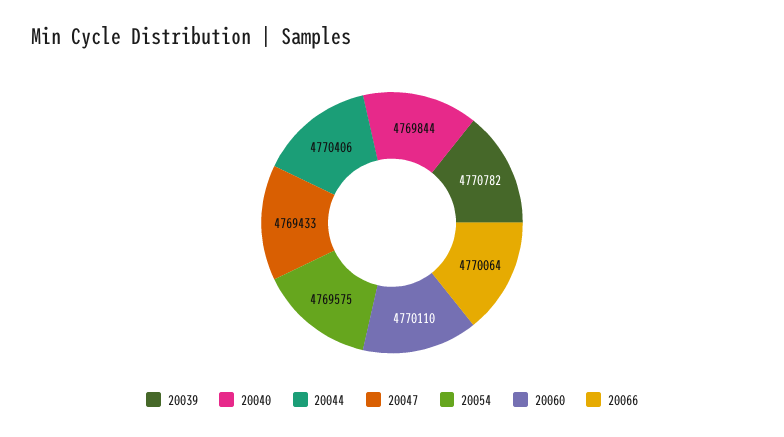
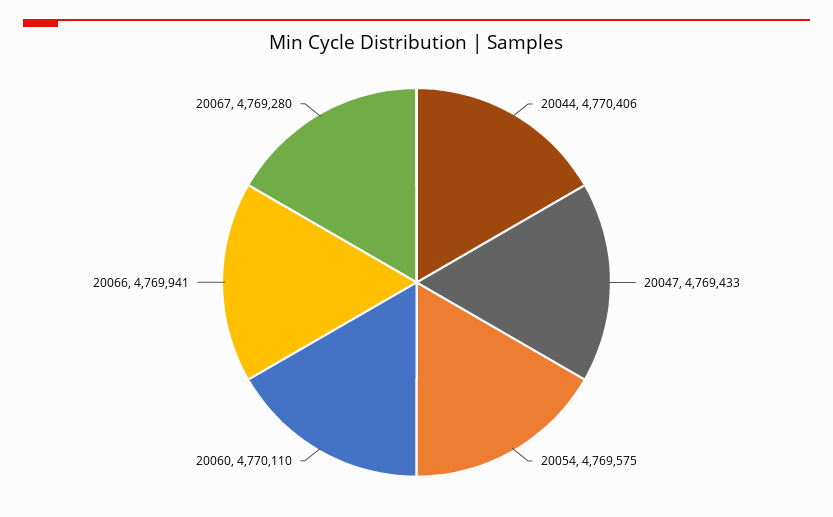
20039: 4770782 -> none
20040: 4769844 -> none
20066: 4770064 -> 4769941
20067: none -> 4769280

